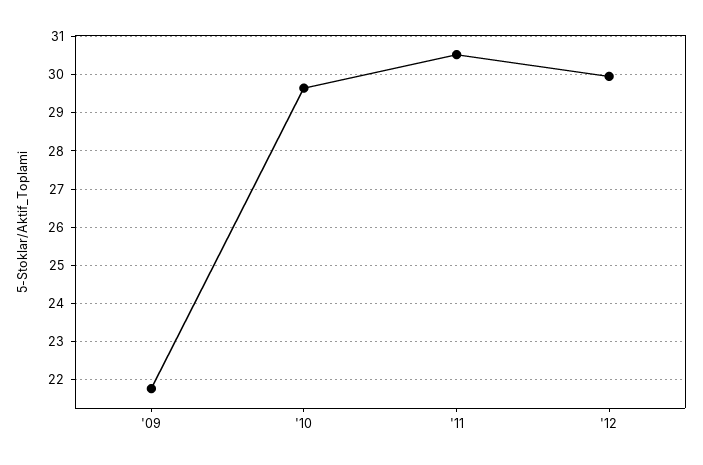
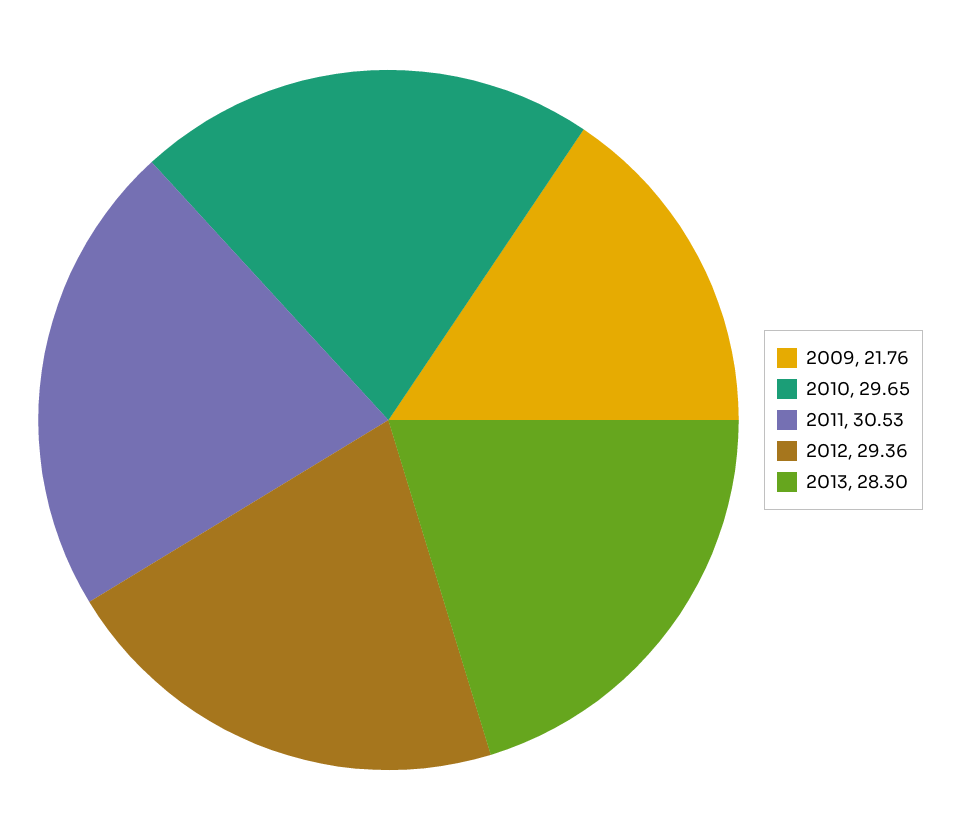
'12: 30 -> 29.36
2013: none -> 28.3

